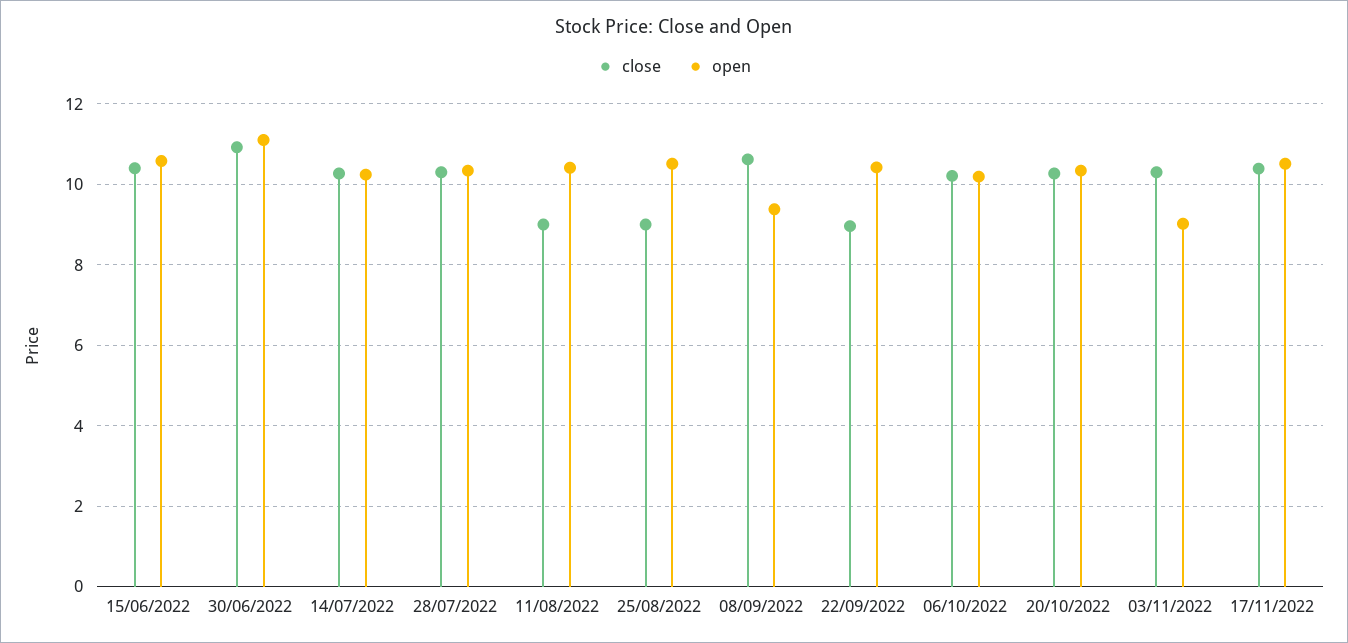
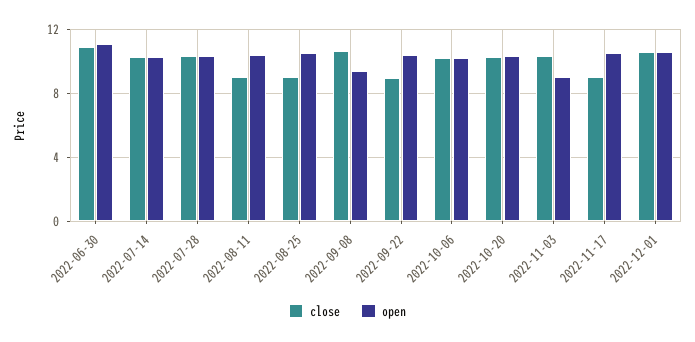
close, 15/06/2022: 10.4 -> none
open, 15/06/2022: 10.6 -> none
close, 17/11/2022: 10.4 -> 9
close, 2022-12-01: none -> 10.5
open, 2022-12-01: none -> 10.5

